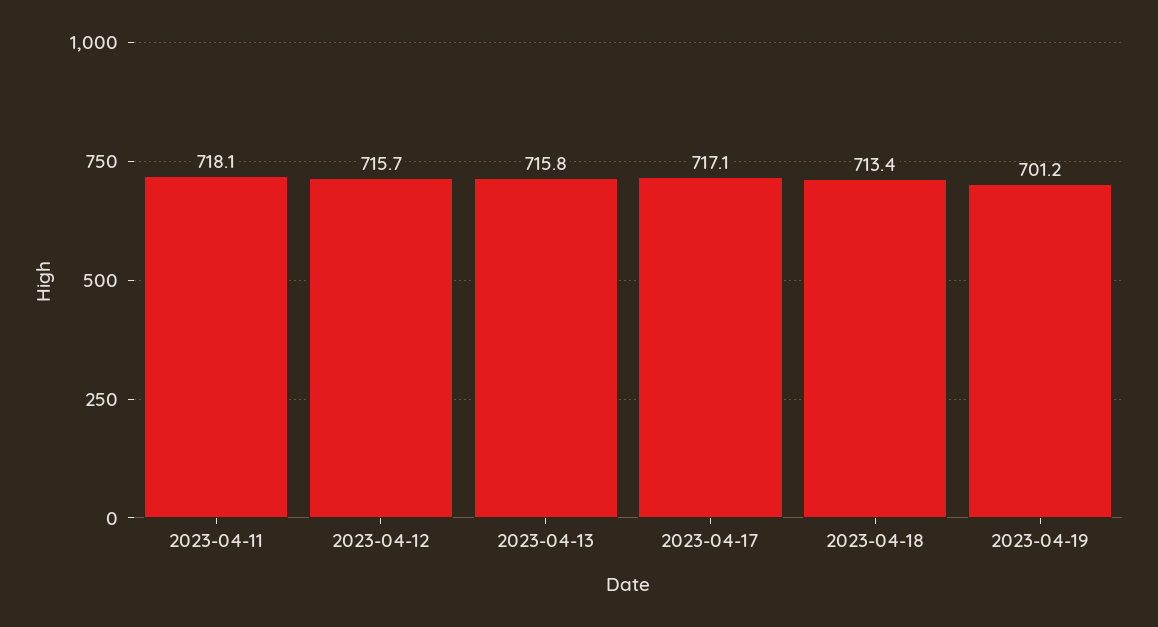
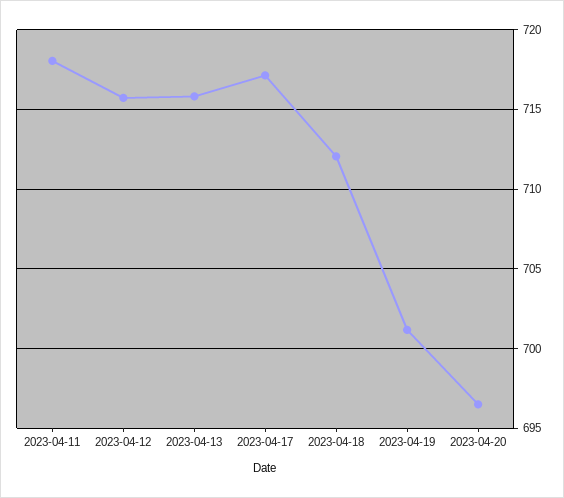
2023-04-18: 713.4 -> 712
2023-04-20: none -> 696.5

